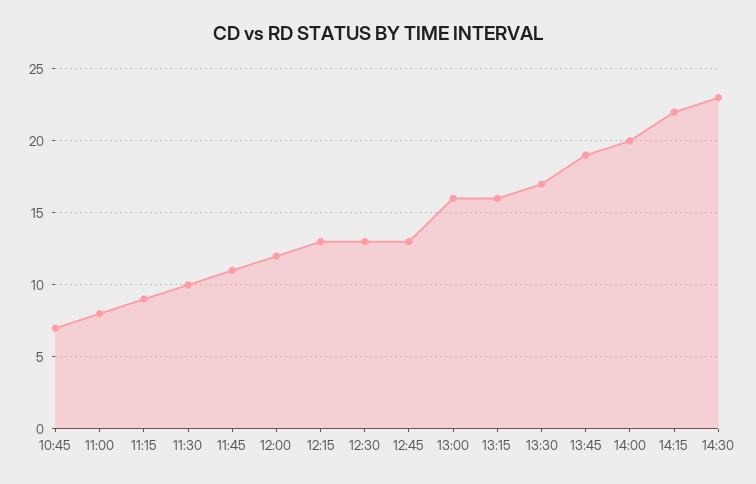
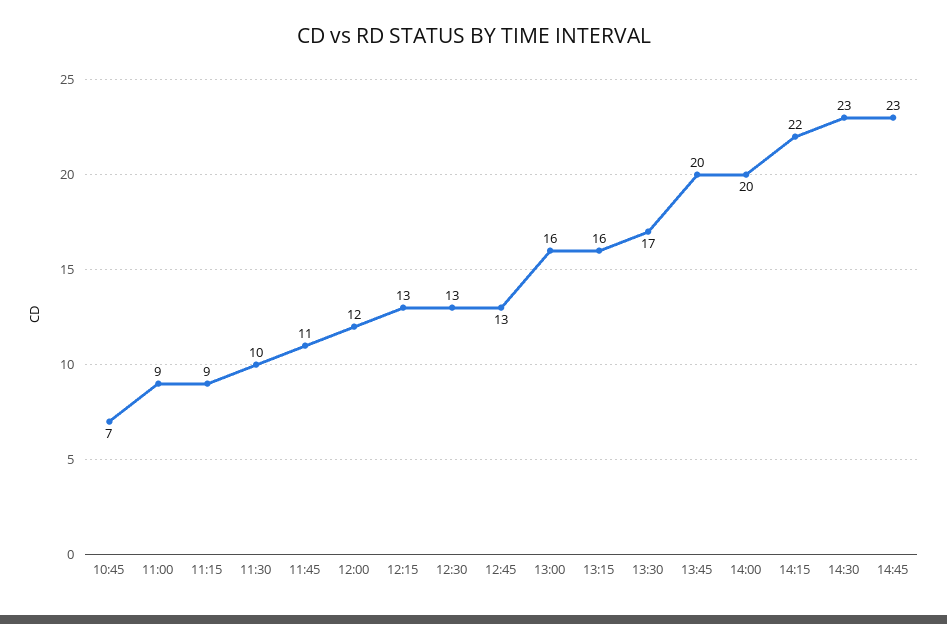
11:00: 8 -> 9
13:45: 19 -> 20
14:45: none -> 23

